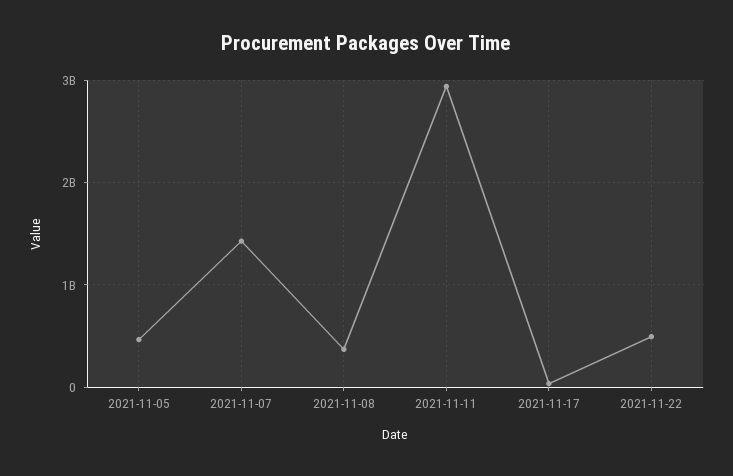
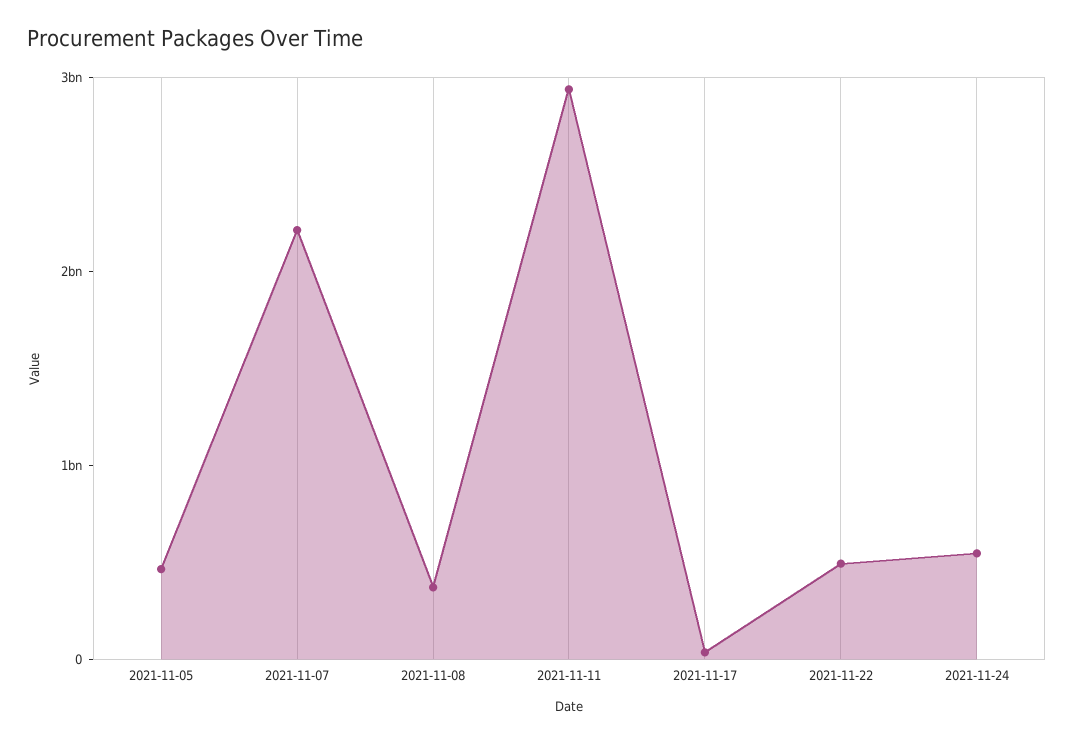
2021-11-07: 1400000000 -> 2200000000
2021-11-24: none -> 600000000

